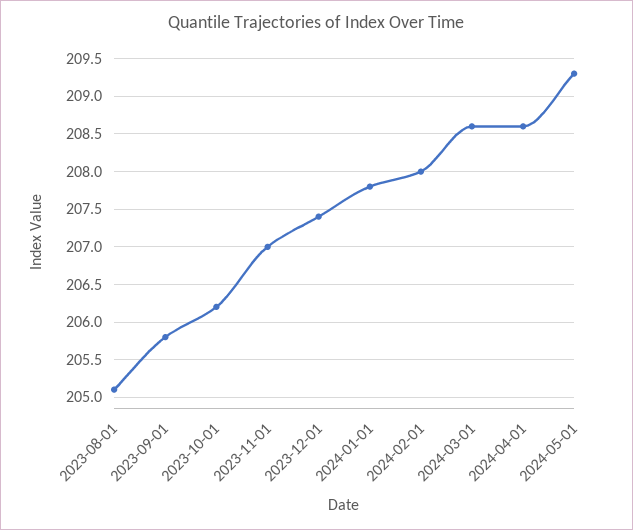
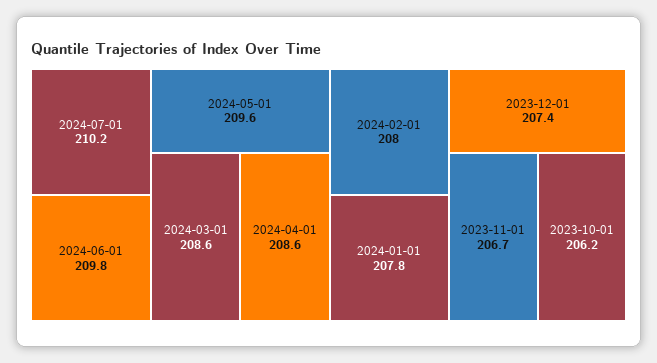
2023-08-01: 205.1 -> none
2023-09-01: 205.8 -> none
2023-11-01: 207 -> 206.7
2024-05-01: 209.3 -> 209.6
2024-07-01: none -> 210.2
2024-06-01: none -> 209.8

